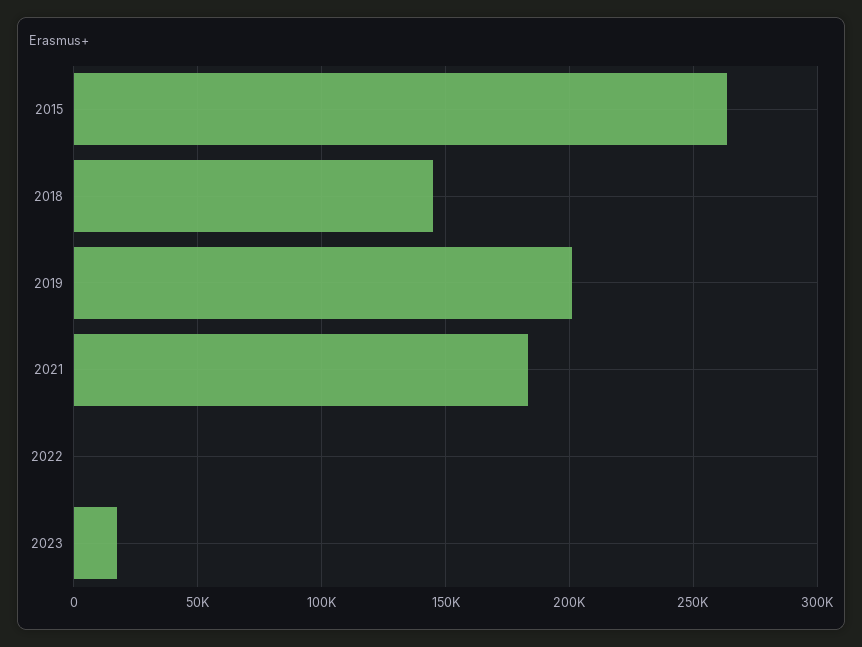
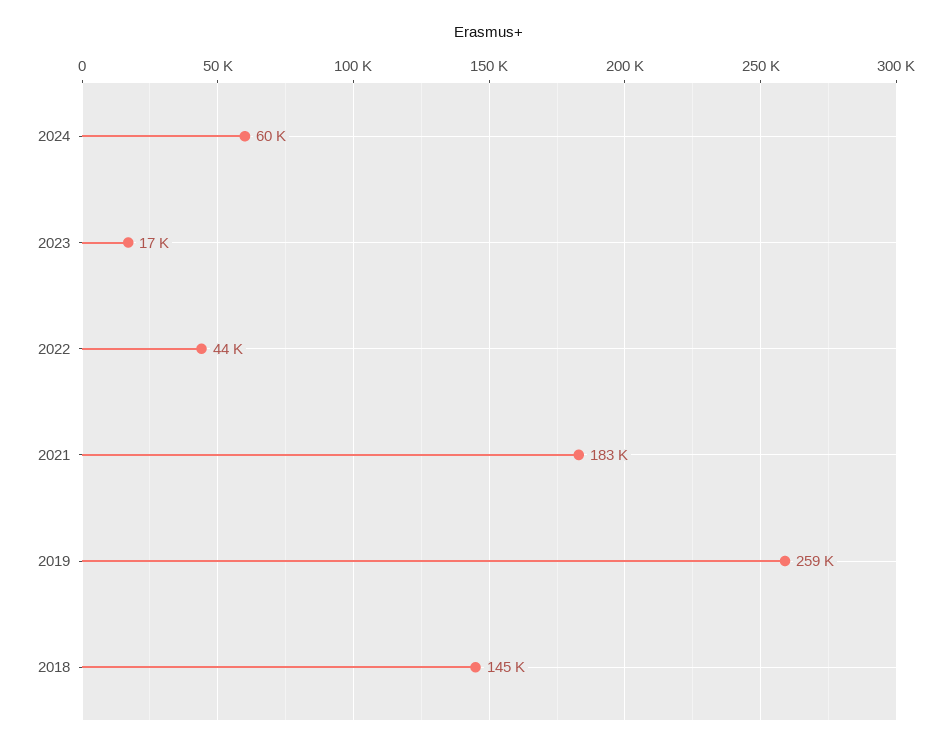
2015: 265000 -> none
2019: 200000 -> 259000
2022: 0 -> 44000
2024: none -> 60000

